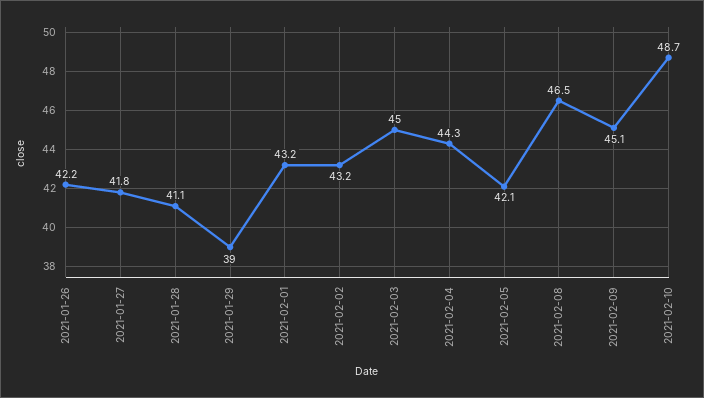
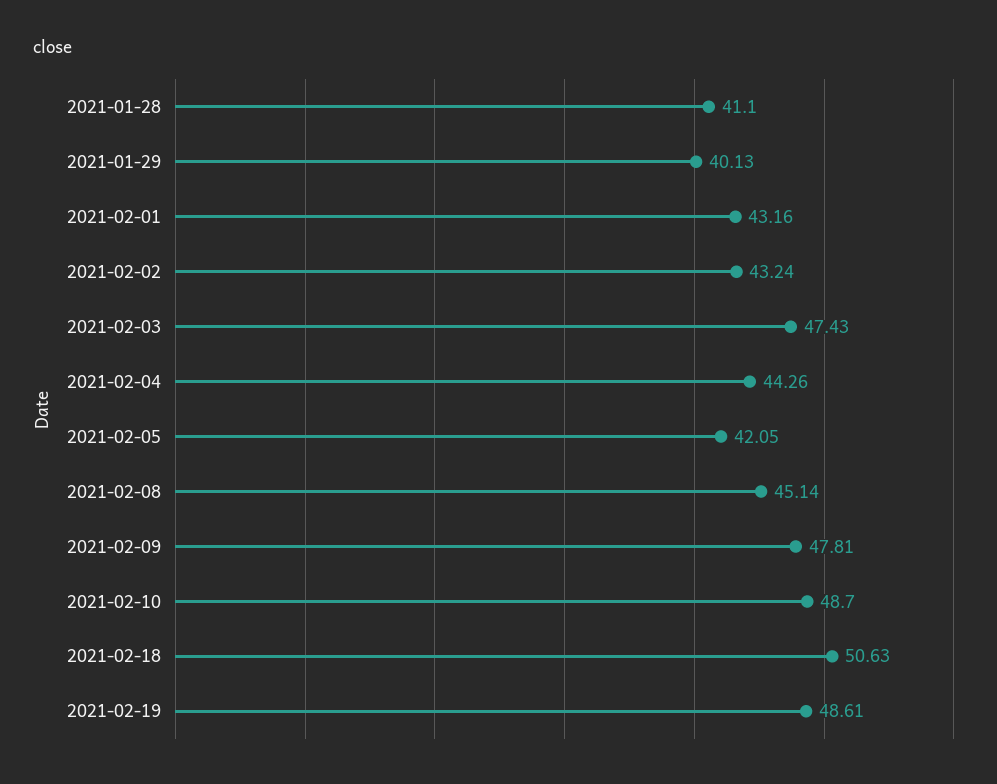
2021-01-26: 42.2 -> none
2021-01-27: 41.8 -> none
2021-01-29: 39 -> 40.13
2021-02-03: 45 -> 47.43
2021-02-08: 46.5 -> 45.14
2021-02-09: 45.1 -> 47.81
2021-02-18: none -> 50.63
2021-02-19: none -> 48.61

